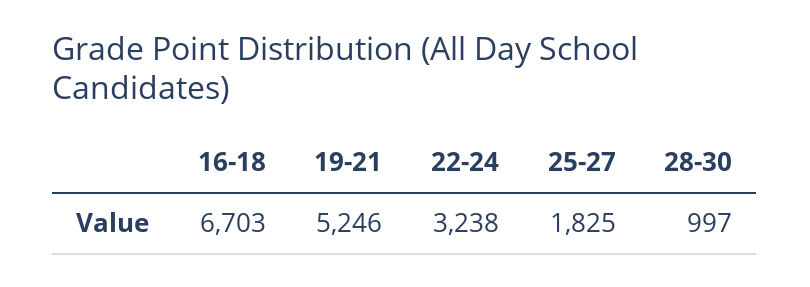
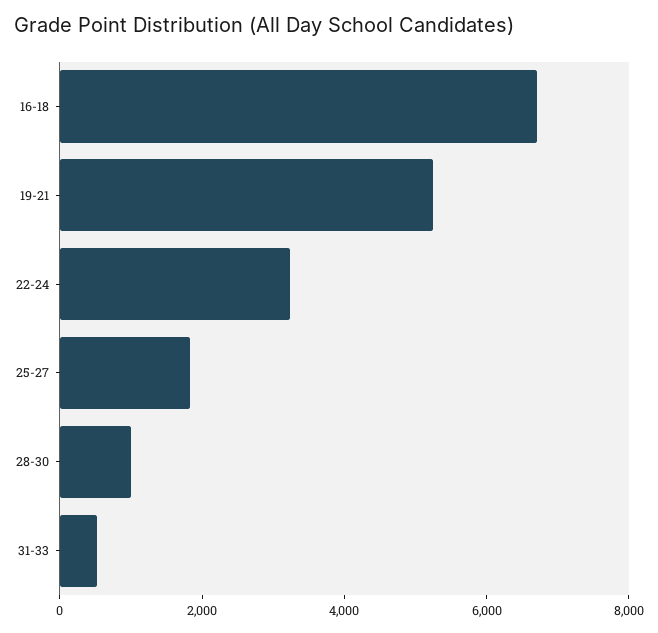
31-33: none -> 500

